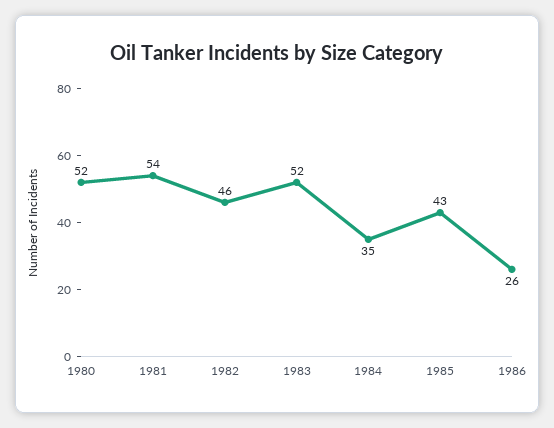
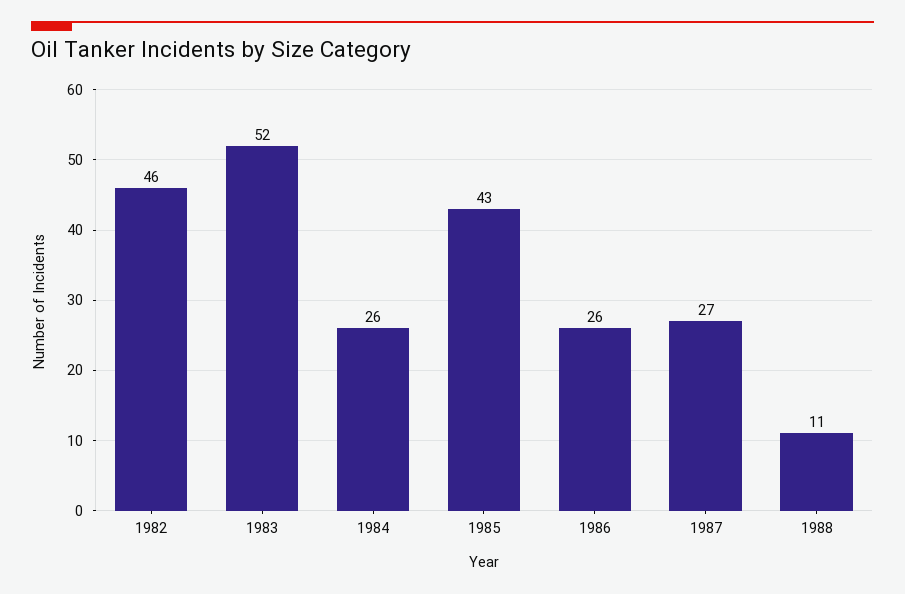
1980: 52 -> none
1981: 54 -> none
1984: 35 -> 26
1987: none -> 27
1988: none -> 11

